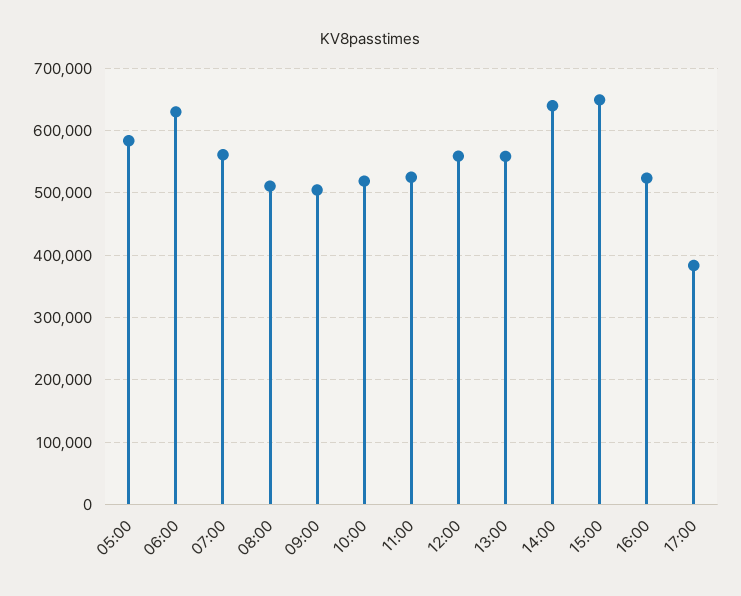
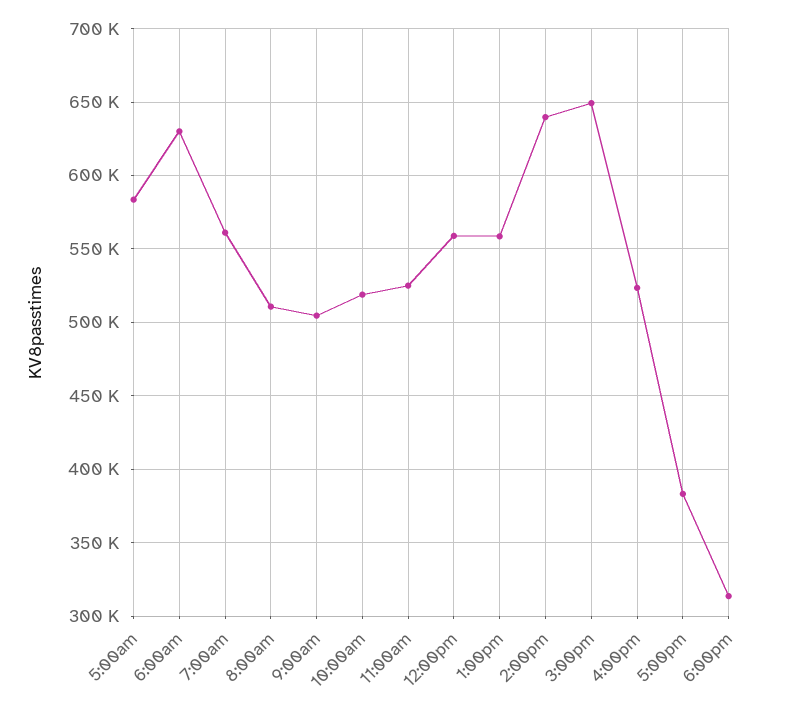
6:00pm: none -> 315000

